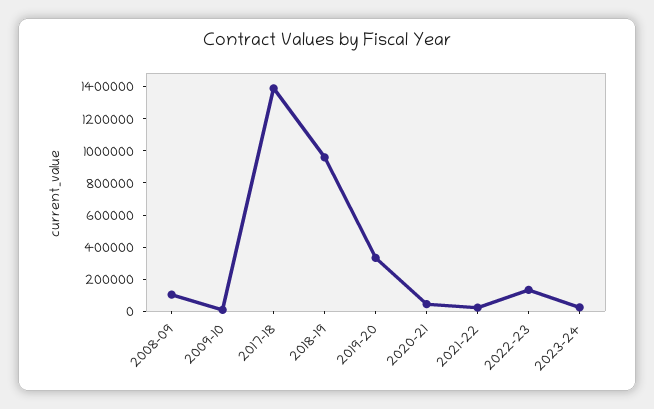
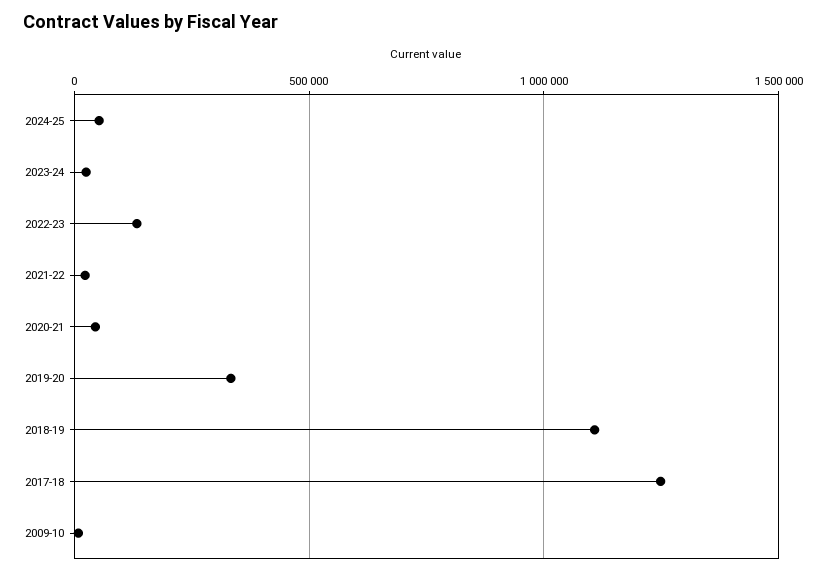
2008-09: 100000 -> none
2017-18: 1400000 -> 1250000
2018-19: 950000 -> 1100000
2024-25: none -> 50000

